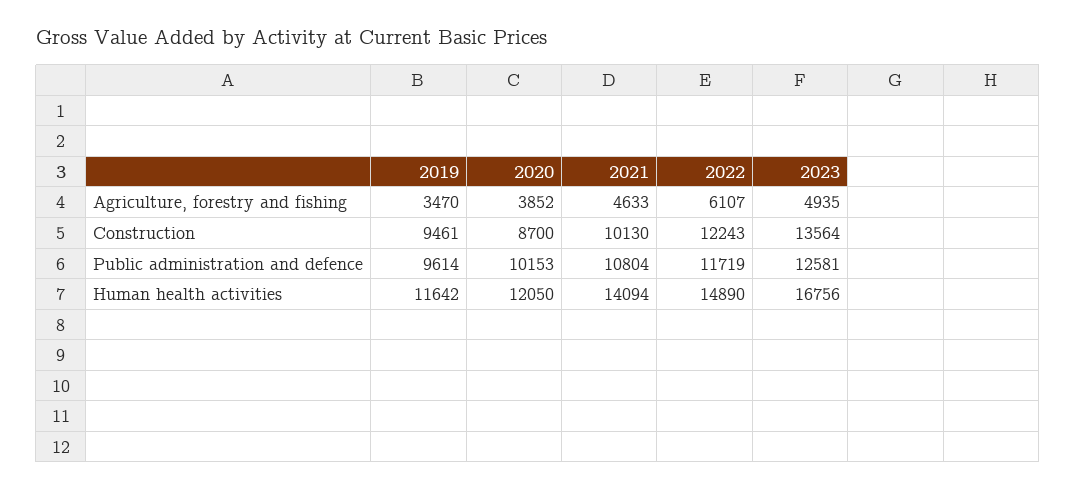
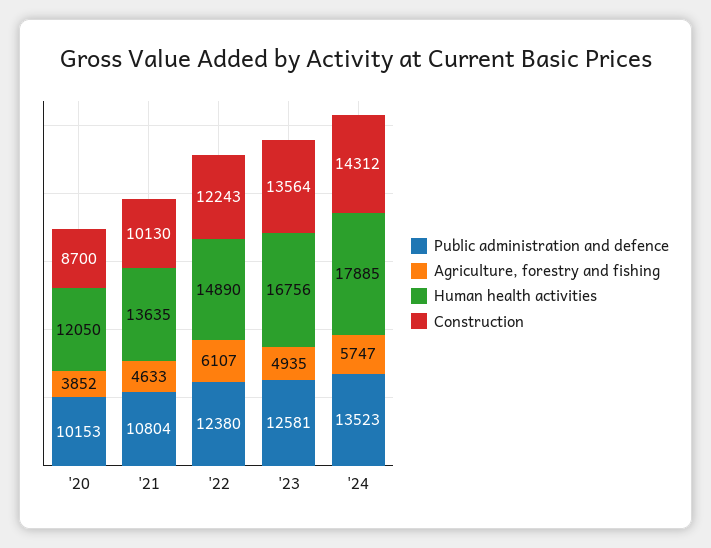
Agriculture, forestry and fishing, 2019: 3470 -> none
Construction, 2019: 9461 -> none
Public administration and defence, 2019: 9614 -> none
Public administration and defence, 2022: 11719 -> 12380
Human health activities, 2019: 11642 -> none
Human health activities, 2021: 14094 -> 13635
Public administration and defence, '24: none -> 13523
Agriculture, forestry and fishing, '24: none -> 5747
Human health activities, '24: none -> 17885
Construction, '24: none -> 14312

